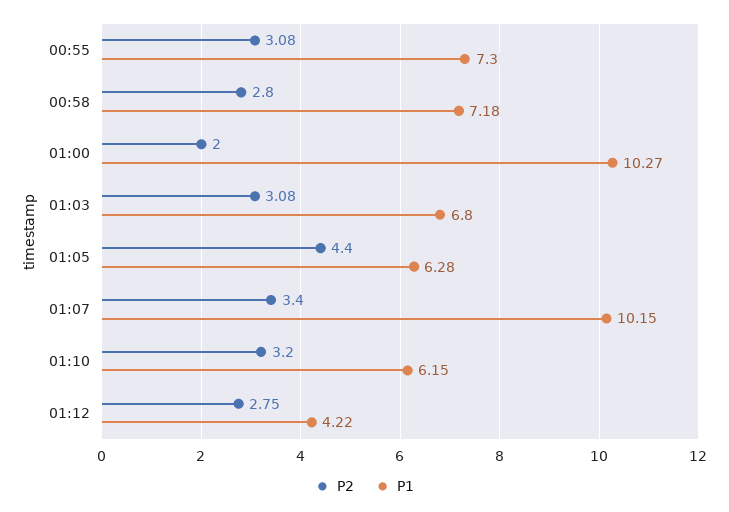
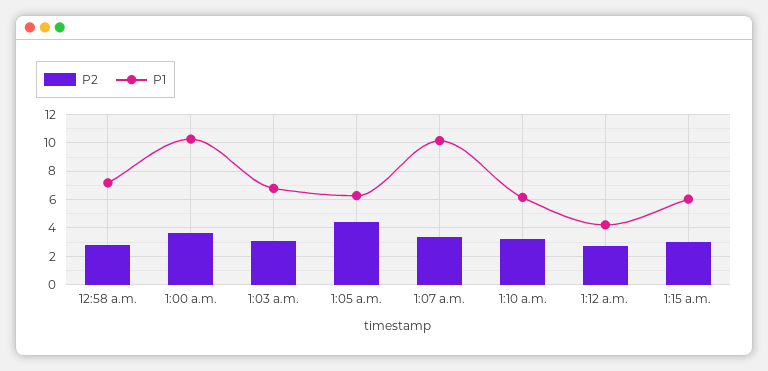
P2, 00:55: 3.08 -> none
P1, 00:55: 7.3 -> none
P2, 01:00: 2 -> 3.5
P2, 1:15 a.m.: none -> 3
P1, 1:15 a.m.: none -> 6

